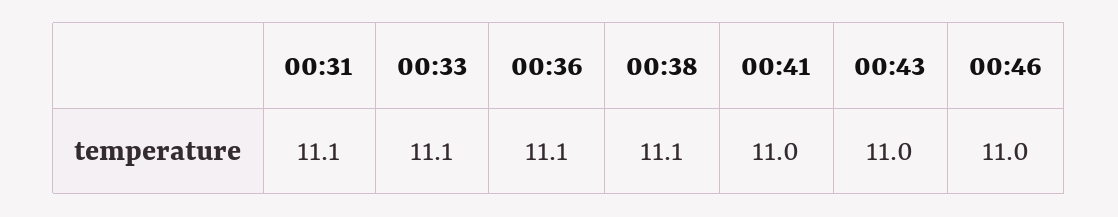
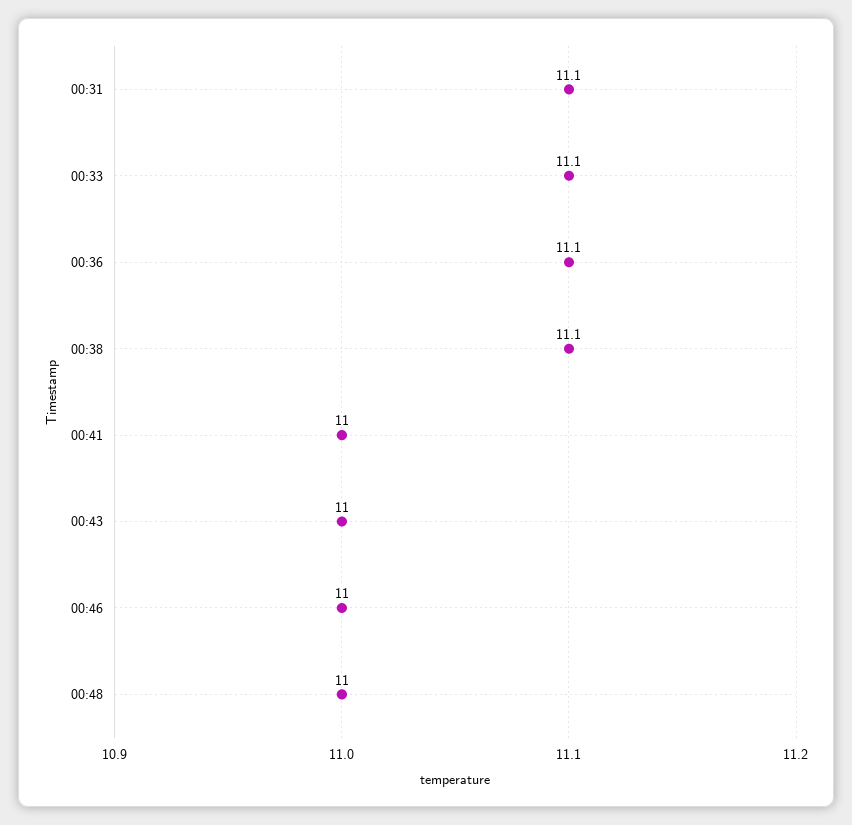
00:48: none -> 11

